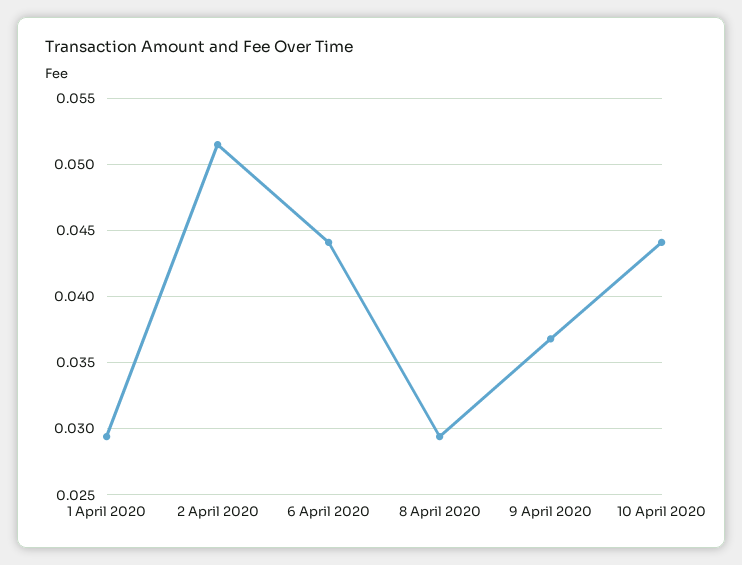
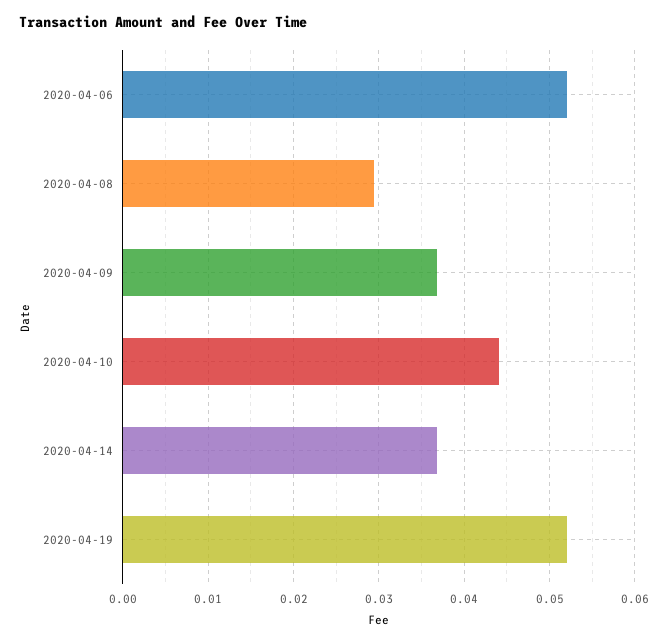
1 April 2020: 0.0295 -> none
2 April 2020: 0.0515 -> none
6 April 2020: 0.044 -> 0.052
2020-04-14: none -> 0.037
2020-04-19: none -> 0.052

